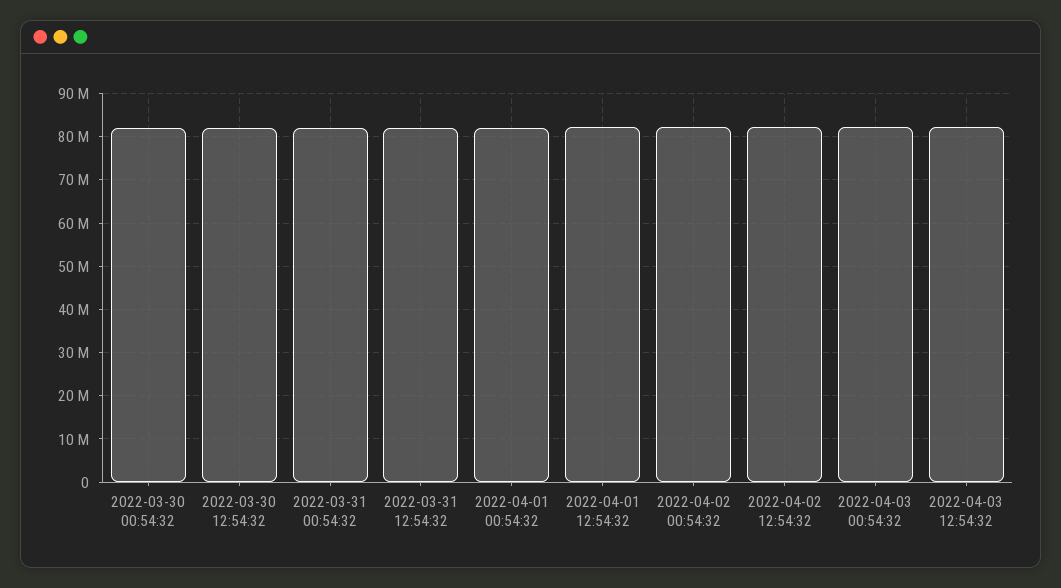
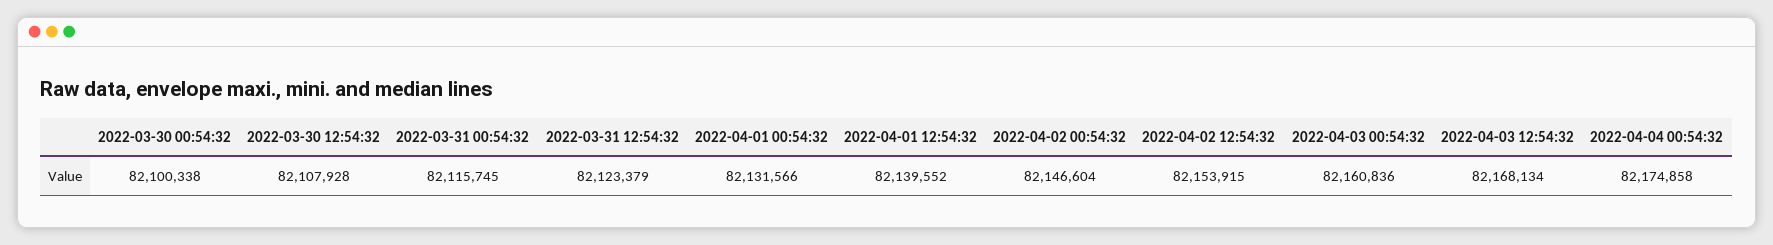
2022-04-04 00:54:32: none -> 82174858

